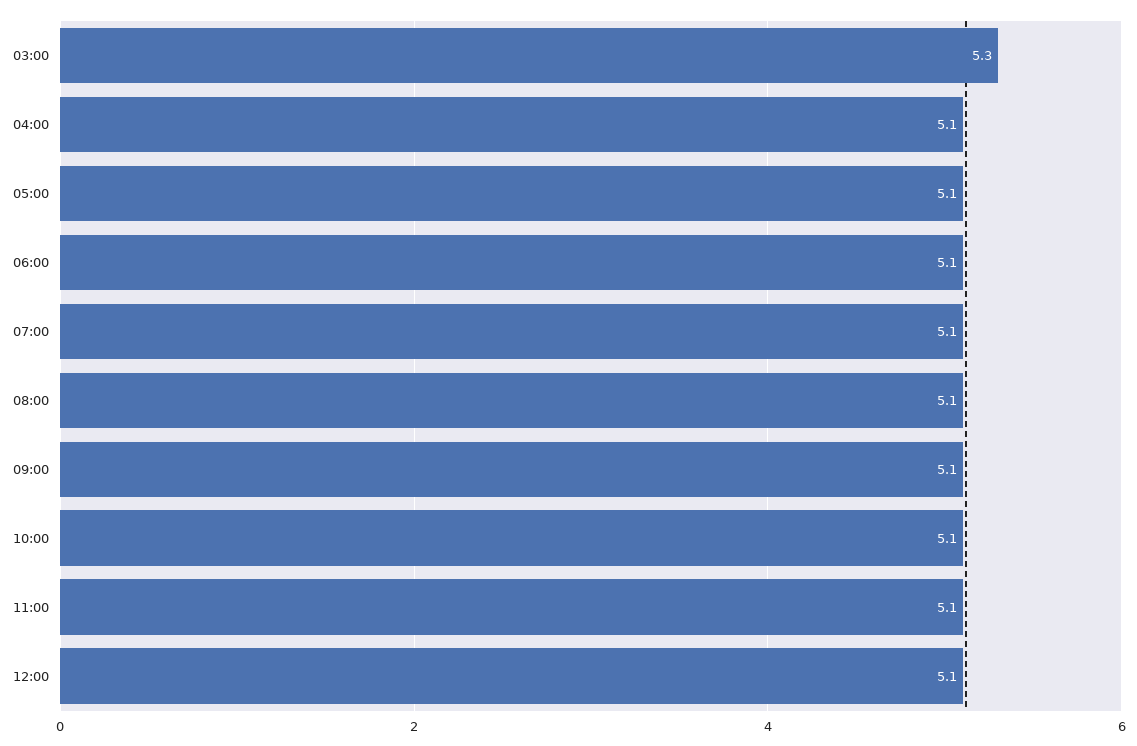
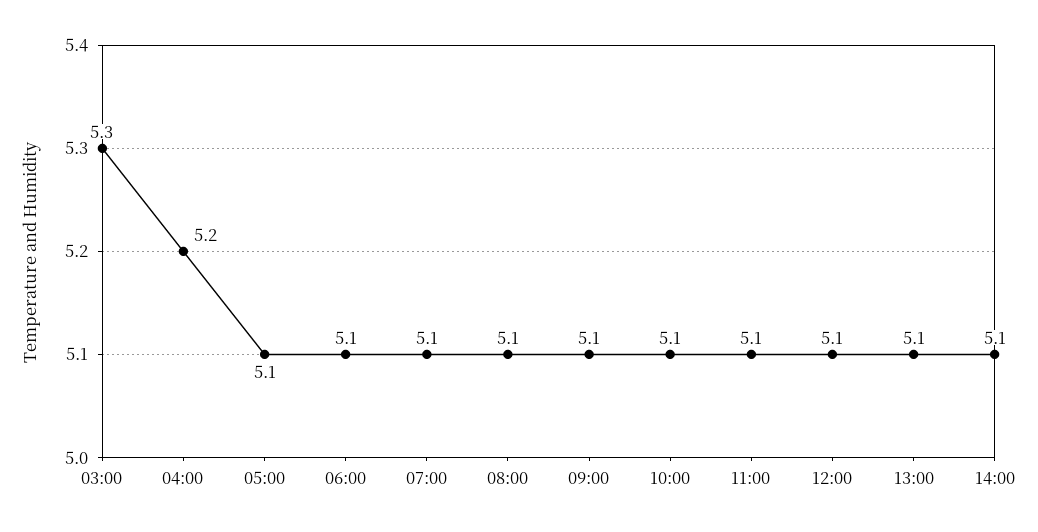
04:00: 5.1 -> 5.2
13:00: none -> 5.1
14:00: none -> 5.1

